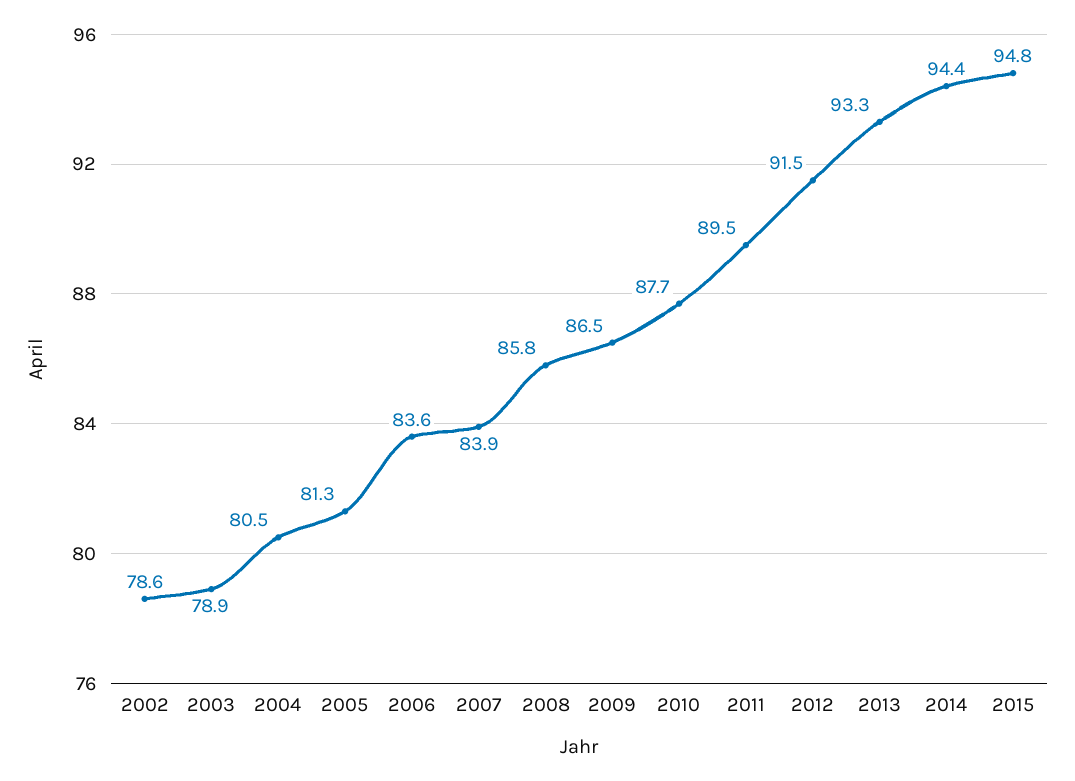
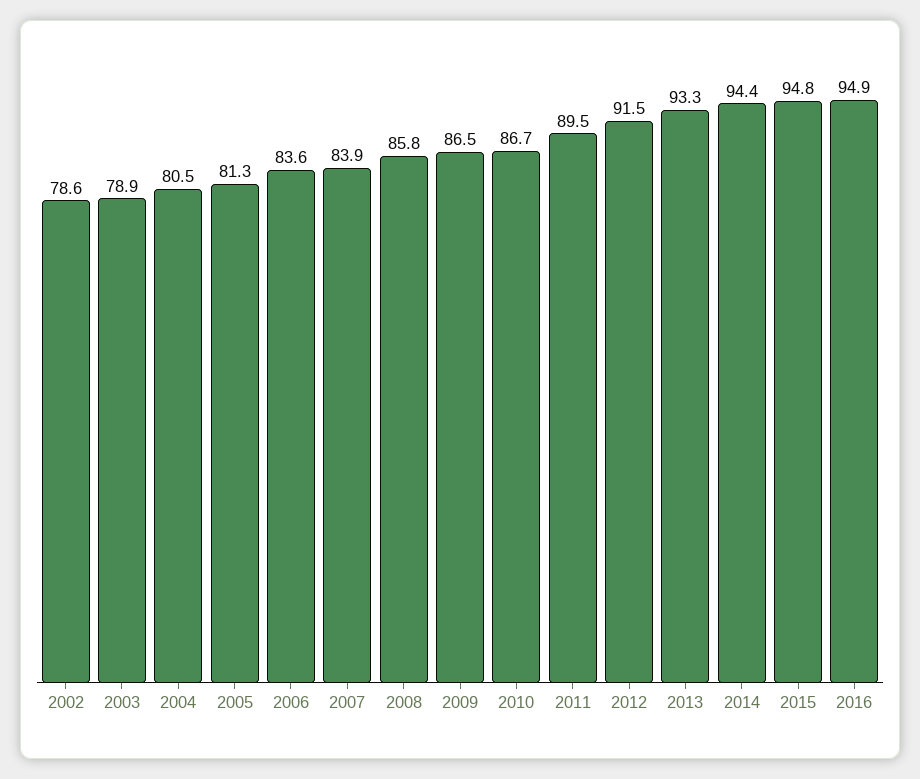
2010: 87.7 -> 86.7
2016: none -> 94.9

